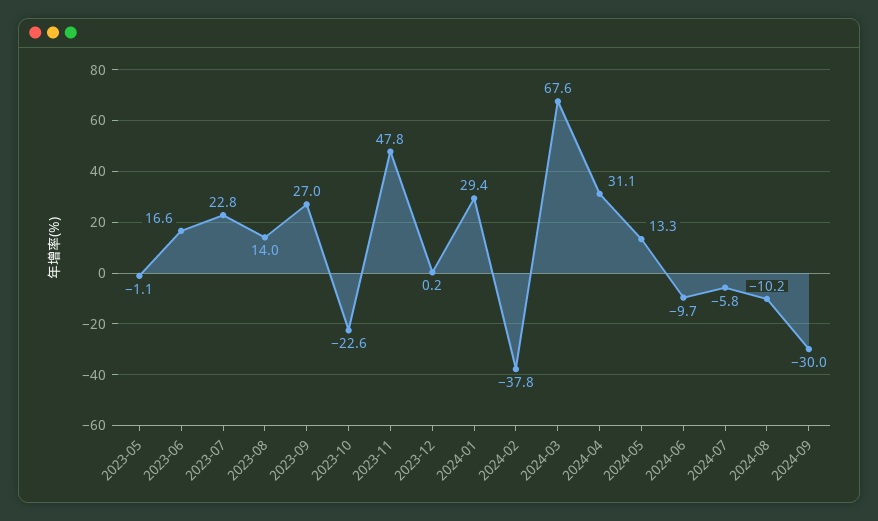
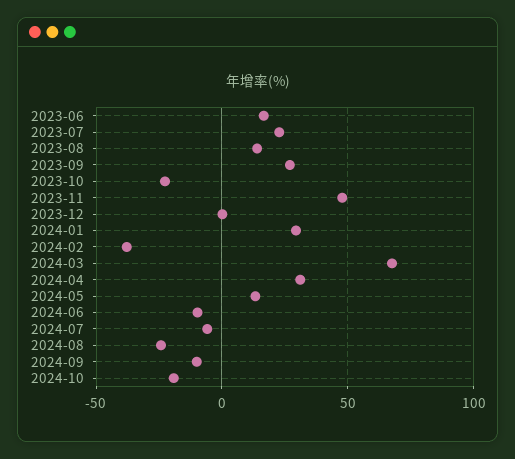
2023-05: -1.1 -> none
2024-08: -10.2 -> -25
2024-09: -30 -> -10
2024-10: none -> -20

